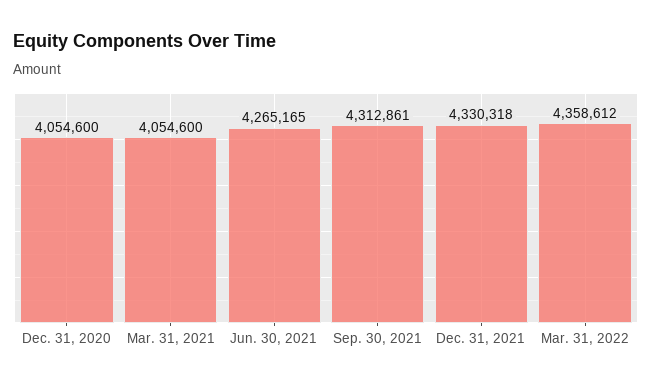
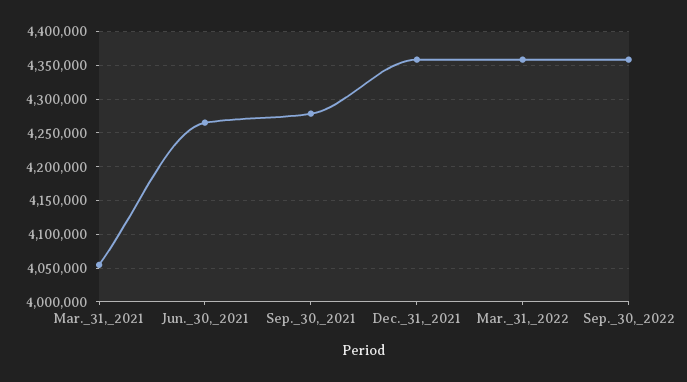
Dec. 31, 2020: 4054600 -> none
Sep. 30, 2021: 4312861 -> 4280000
Dec. 31, 2021: 4330318 -> 4360000
Sep._30,_2022: none -> 4360000

